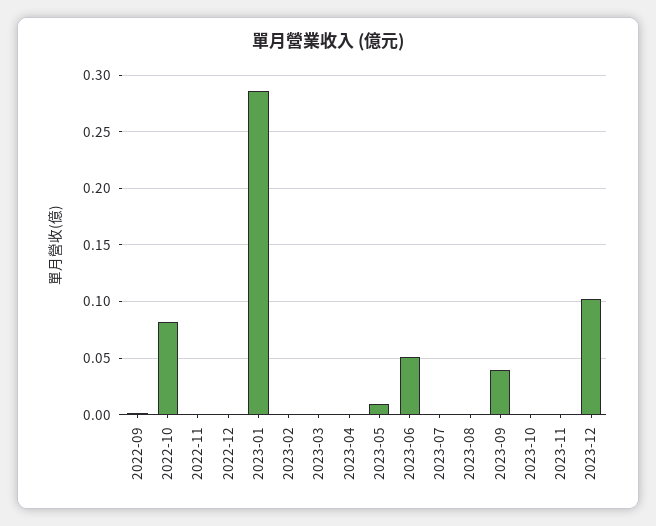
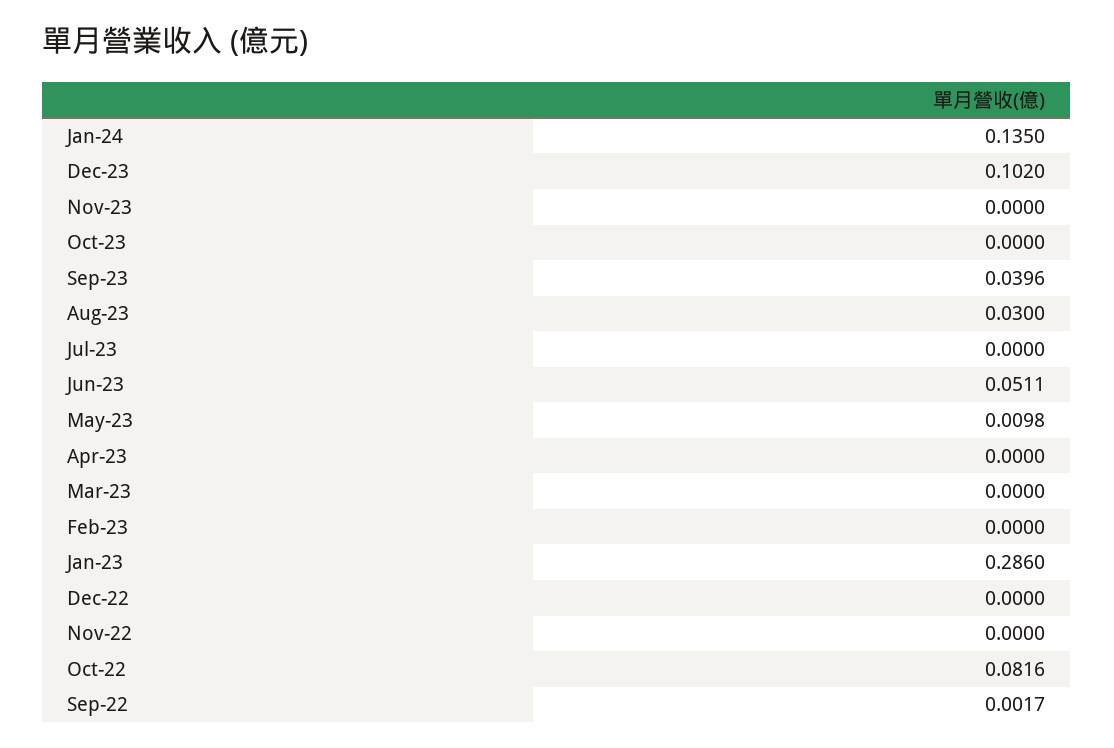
2023-08: 0 -> 0.03
Jan-24: none -> 0.135

